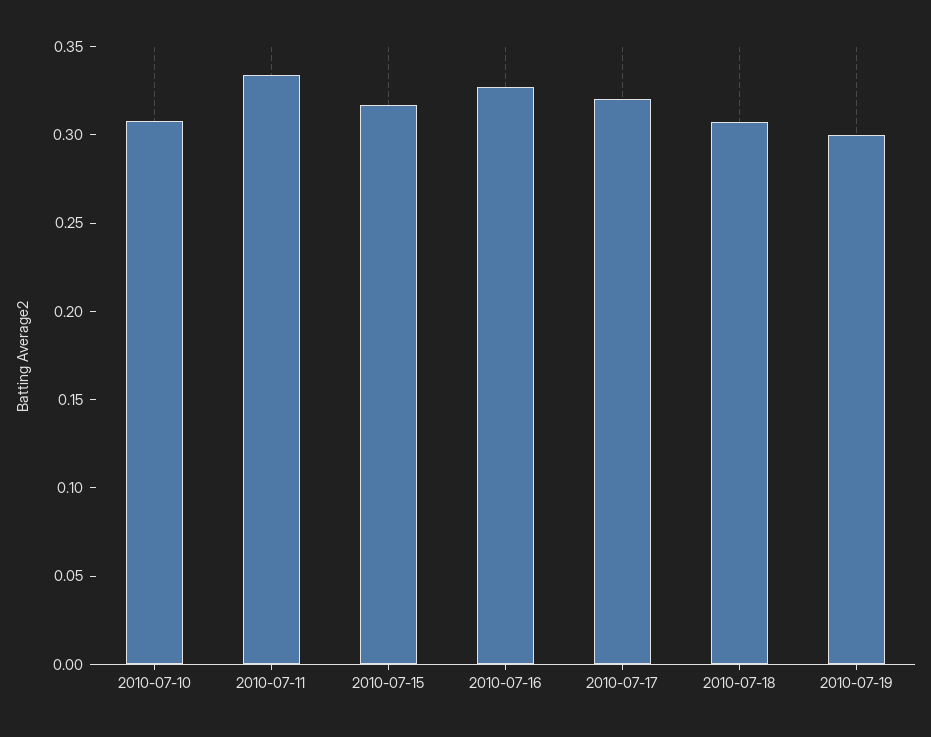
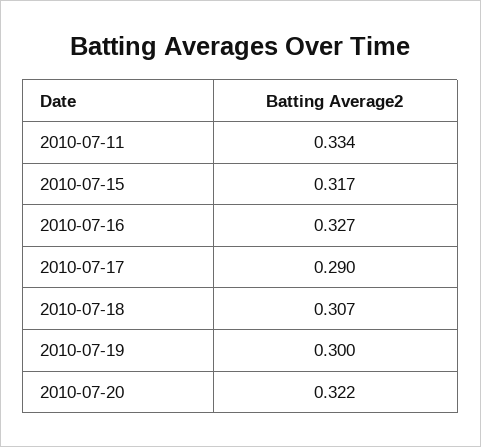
2010-07-10: 0.31 -> none
2010-07-17: 0.32 -> 0.29
2010-07-20: none -> 0.322

